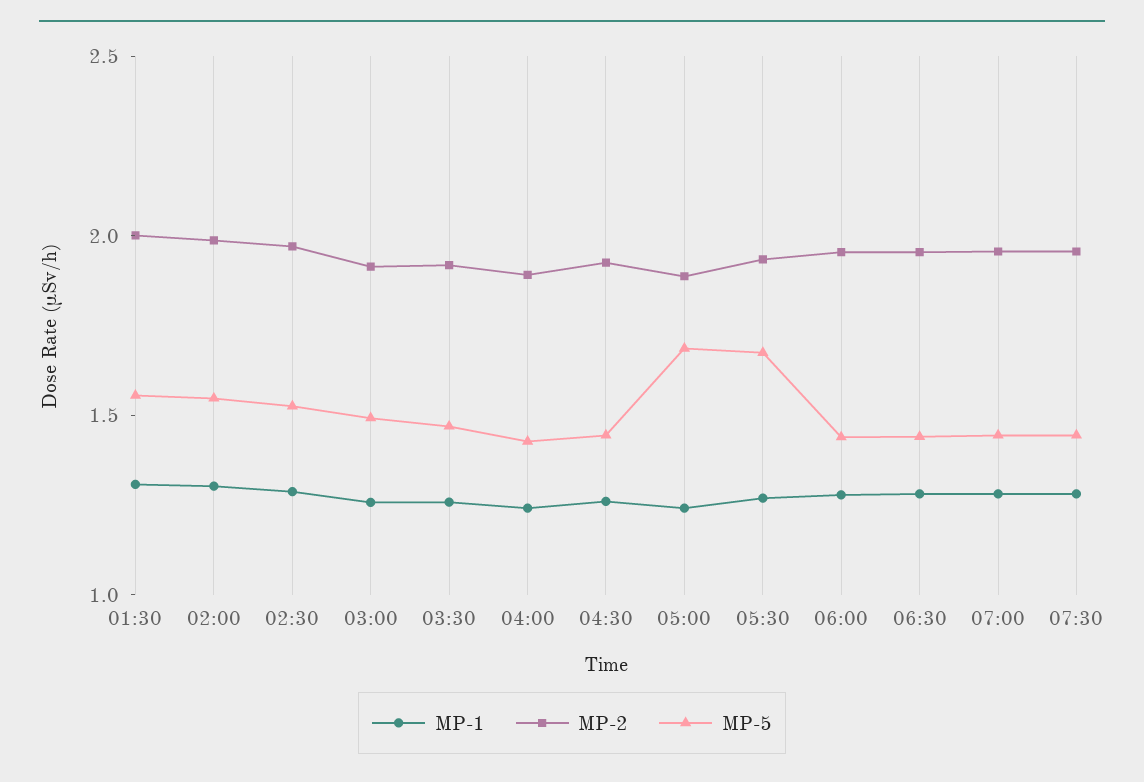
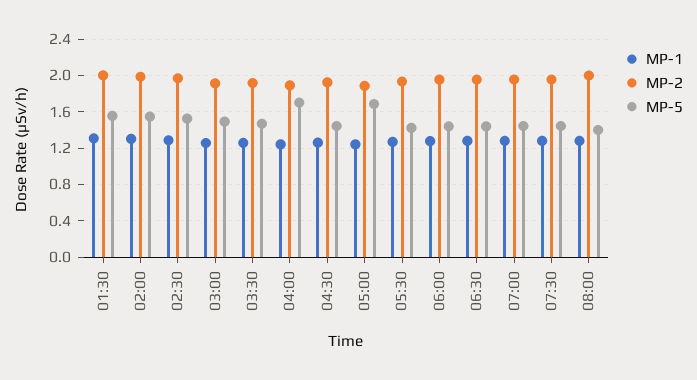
MP-5, 04:00: 1.4 -> 1.7
MP-5, 05:30: 1.7 -> 1.4
MP-1, 08:00: none -> 1.3
MP-2, 08:00: none -> 2
MP-5, 08:00: none -> 1.4

